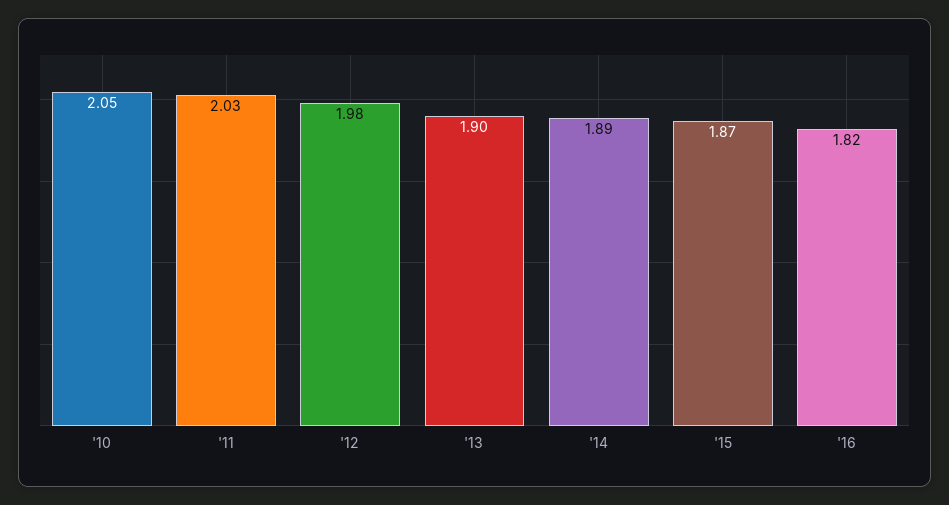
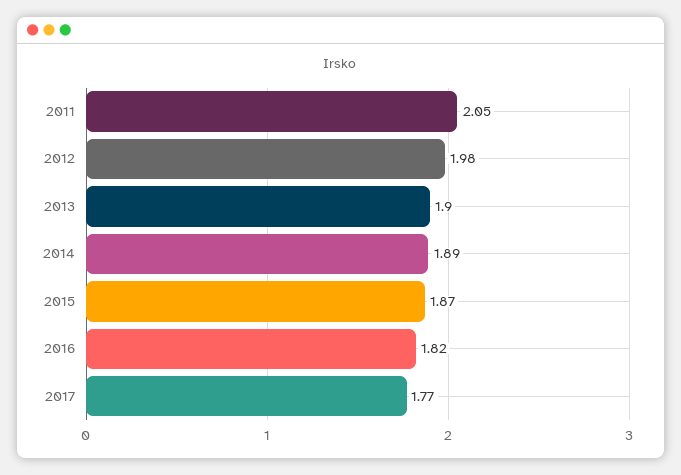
'10: 2.05 -> none
'11: 2.03 -> 2.05
2017: none -> 1.77

